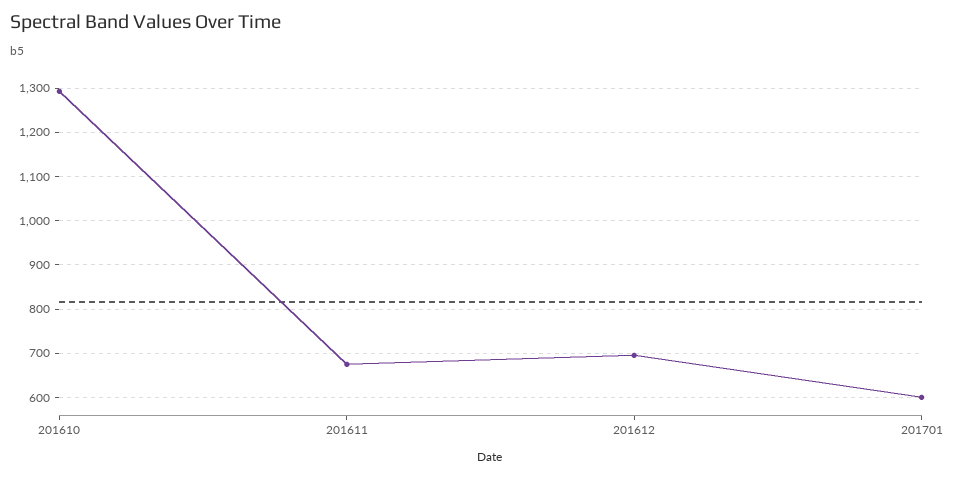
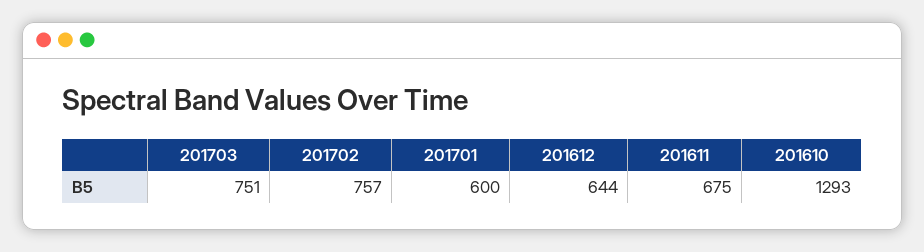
201612: 700 -> 644
201703: none -> 751
201702: none -> 757

